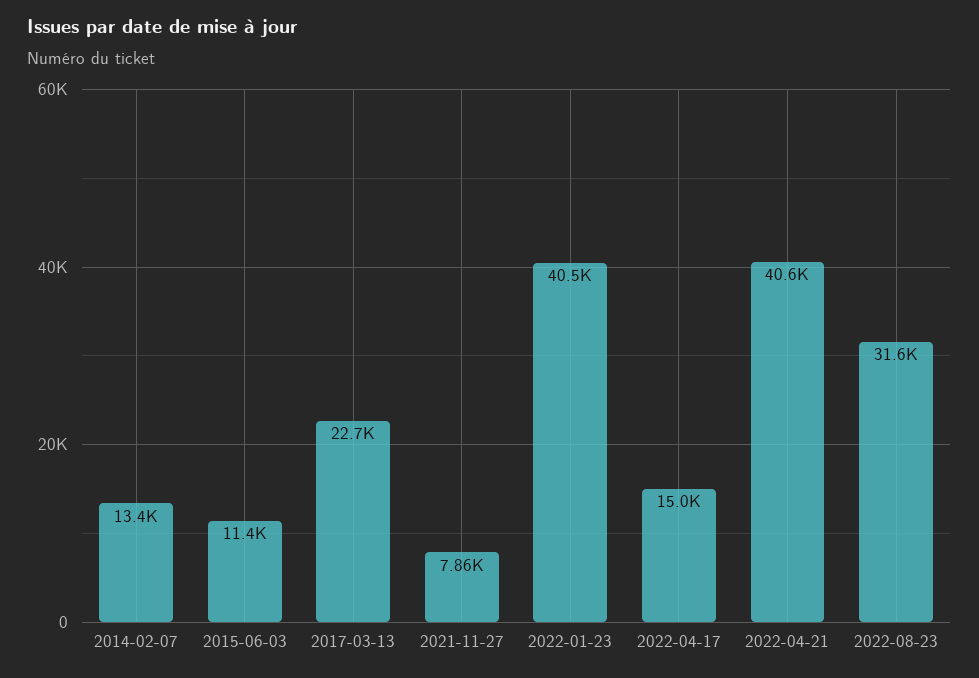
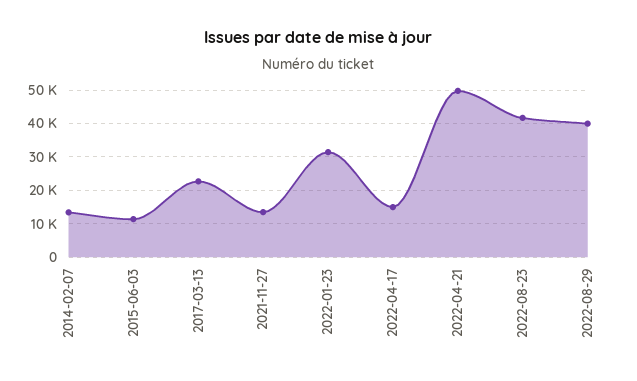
2021-11-27: 7860 -> 14000
2022-01-23: 40500 -> 32000
2022-04-21: 40600 -> 50000
2022-08-23: 31600 -> 42000
2022-08-29: none -> 40000

